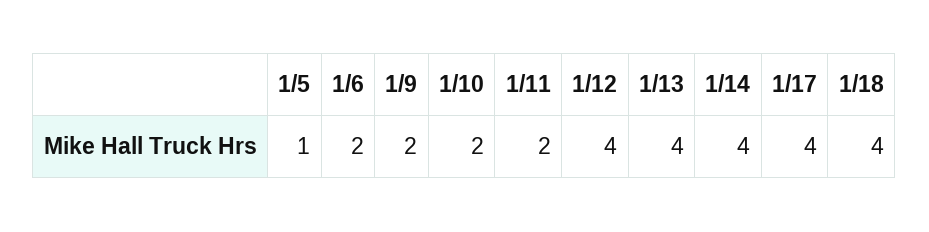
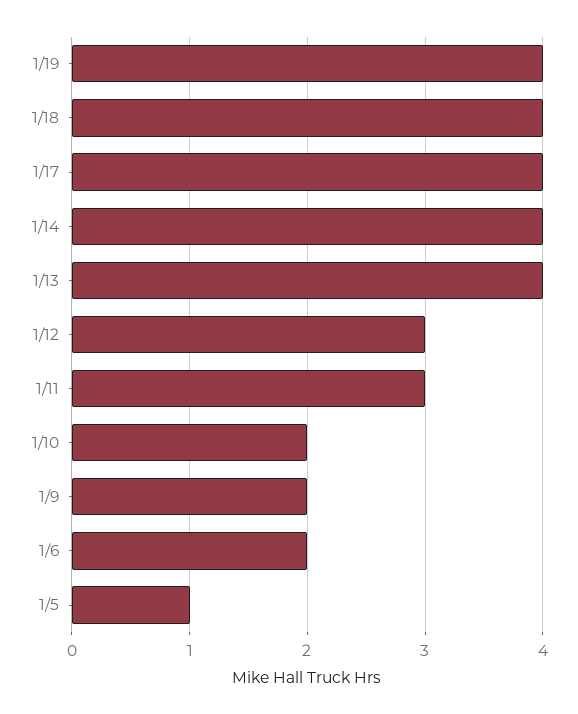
1/11: 2 -> 3
1/12: 4 -> 3
1/19: none -> 4

